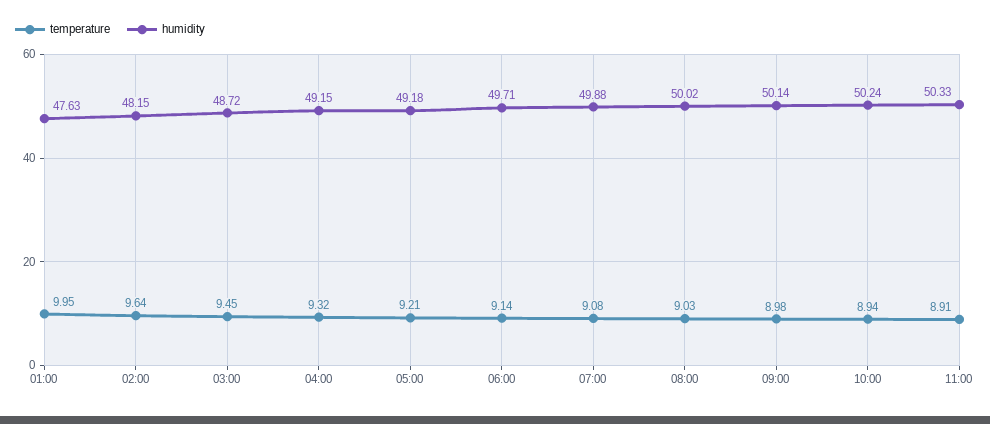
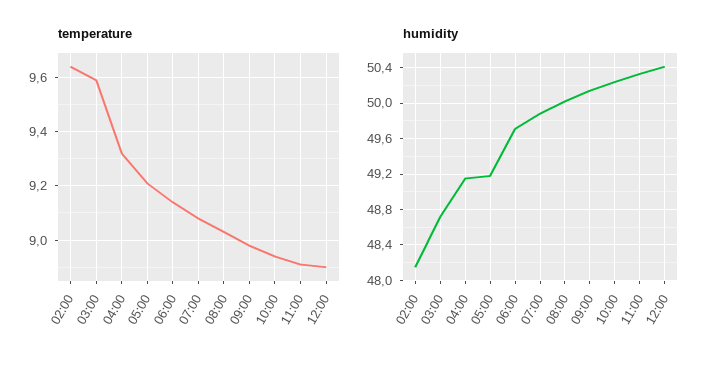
temperature, 01:00: 9.95 -> none
humidity, 01:00: 47.63 -> none
temperature, 03:00: 9.45 -> 9.6
temperature, 12:00: none -> 8.9
humidity, 12:00: none -> 50.4

